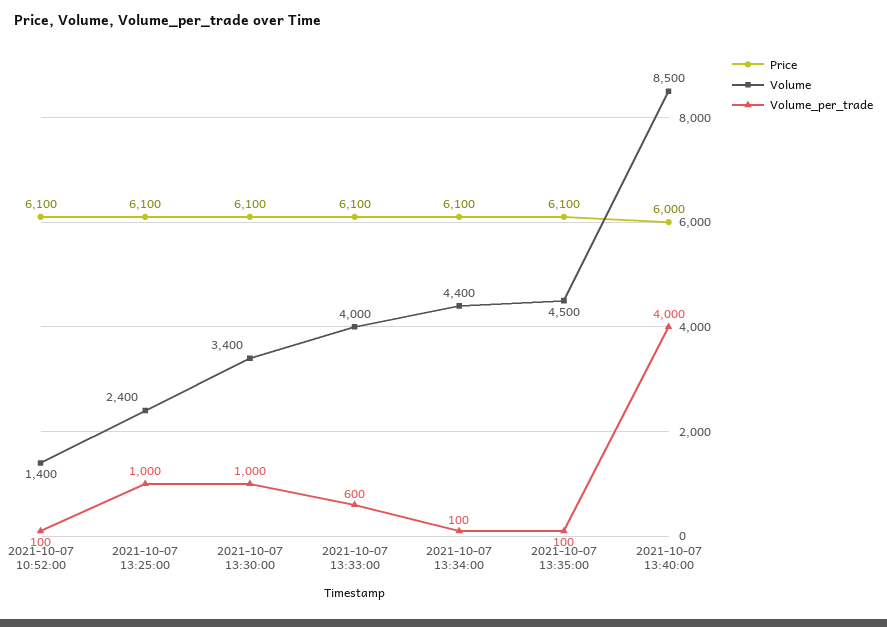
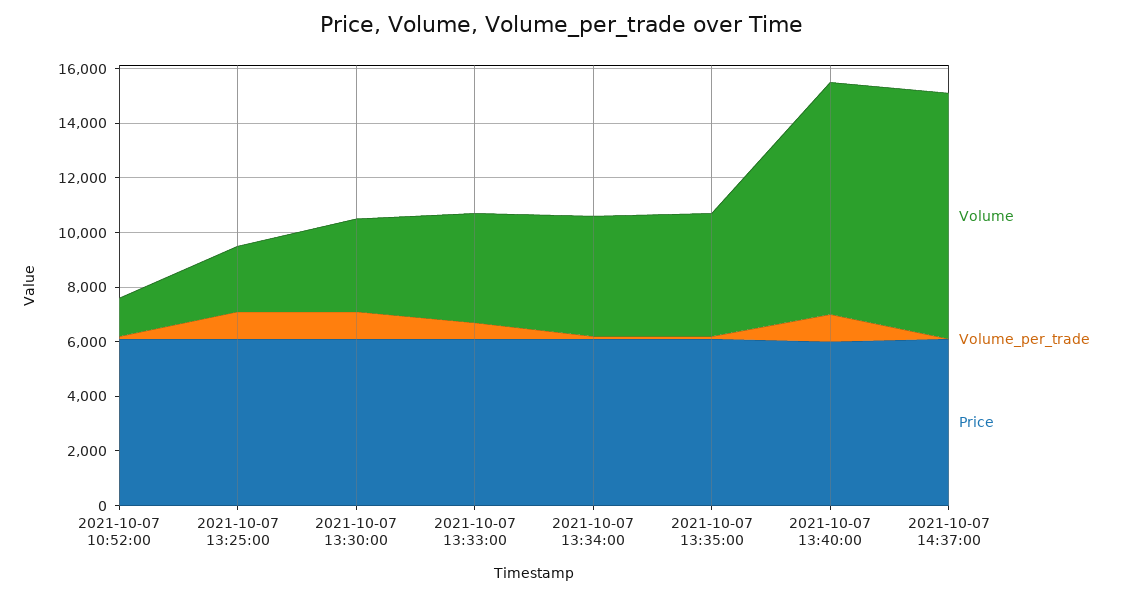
Volume_per_trade, 2021-10-07 13:40:00: 4000 -> 1000
Volume, 2021-10-07 14:37:00: none -> 9000
Volume_per_trade, 2021-10-07 14:37:00: none -> 0
Price, 2021-10-07 14:37:00: none -> 6000

